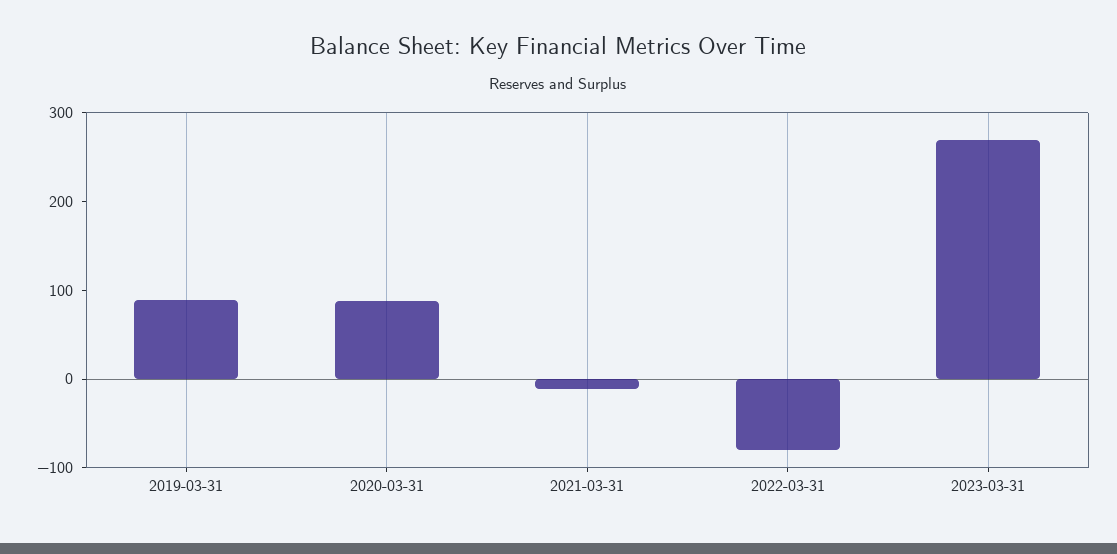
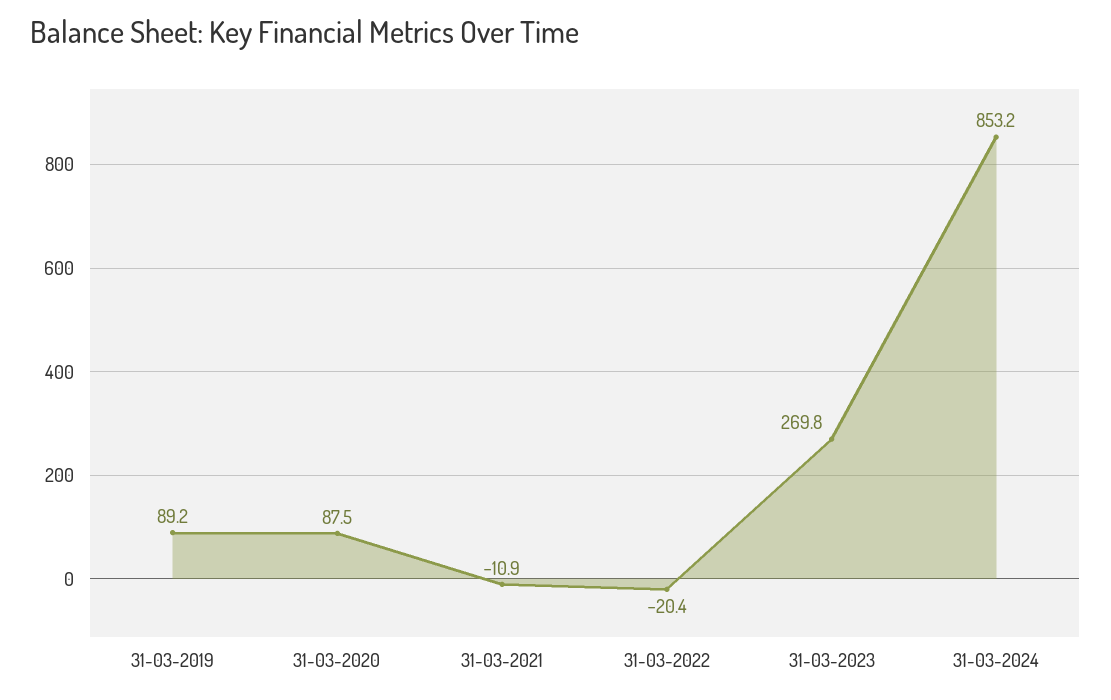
2022-03-31: -80 -> -20.4
31-03-2024: none -> 853.2

